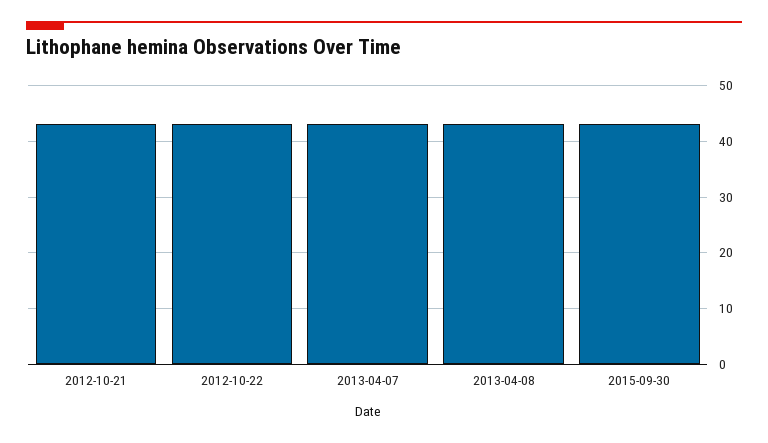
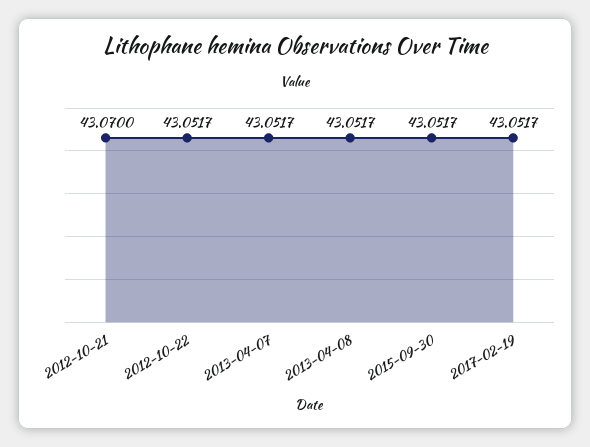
2017-02-19: none -> 43.0517

